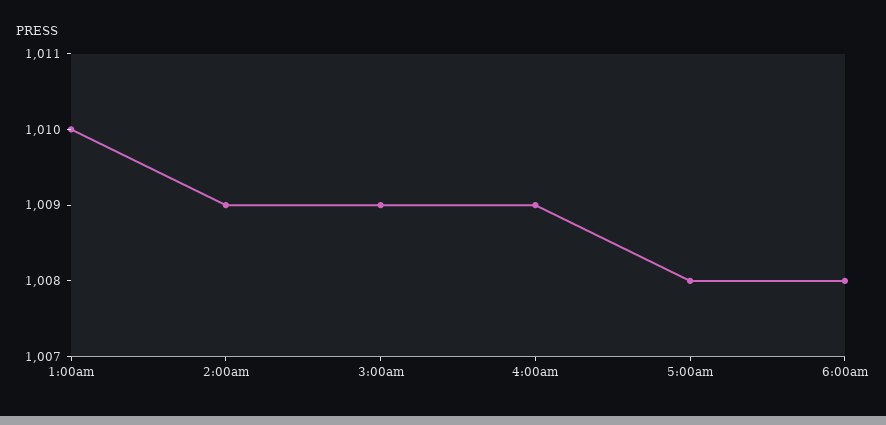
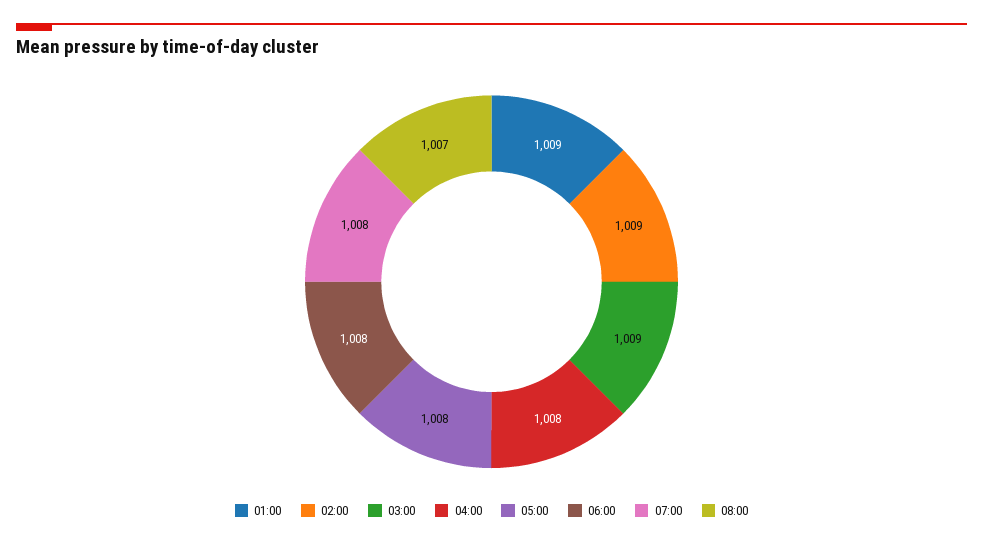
1:00am: 1010 -> 1009
4:00am: 1009 -> 1008
07:00: none -> 1008
08:00: none -> 1007

